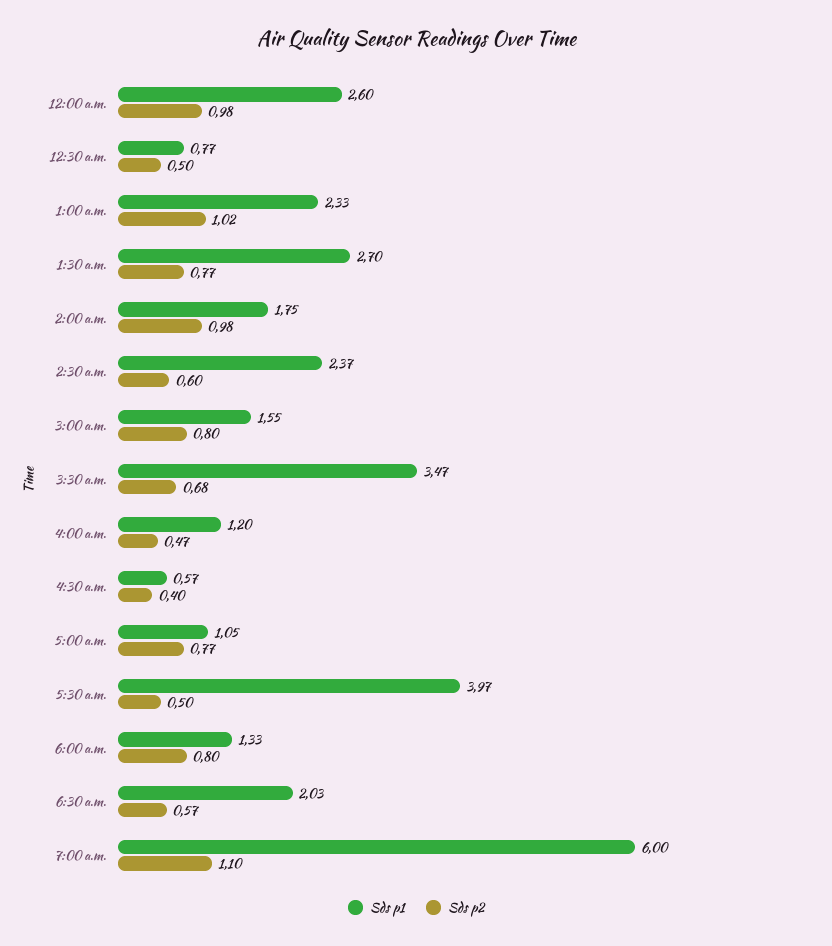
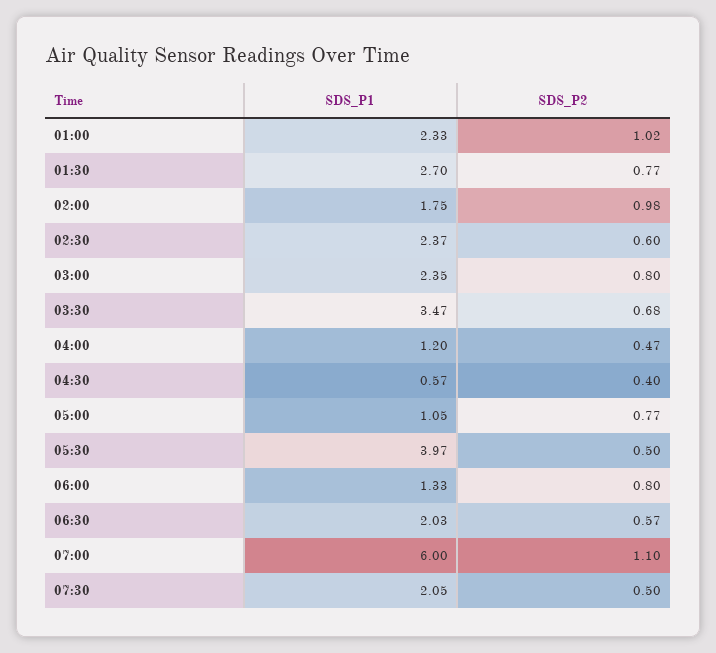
Sds p1, 12:00 a.m.: 2.6 -> none
Sds p2, 12:00 a.m.: 0.98 -> none
Sds p1, 12:30 a.m.: 0.77 -> none
Sds p2, 12:30 a.m.: 0.5 -> none
Sds p1, 3:00 a.m.: 1.55 -> 2.35
Sds p1, 07:30: none -> 2.05
Sds p2, 07:30: none -> 0.5

